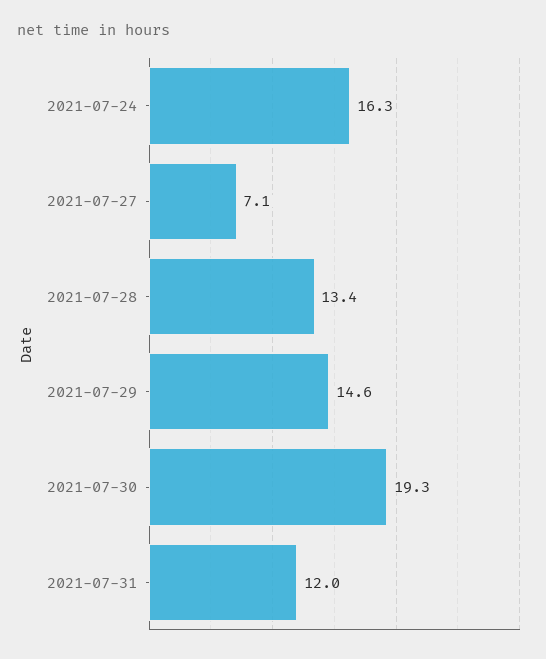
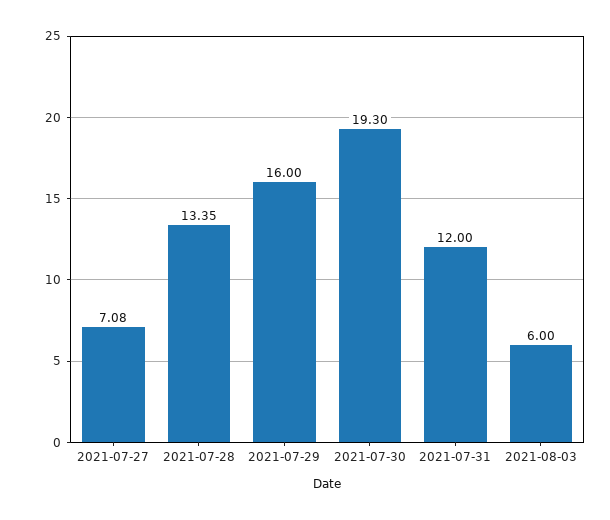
2021-07-24: 16.3 -> none
2021-07-29: 14.6 -> 16
2021-08-03: none -> 6

